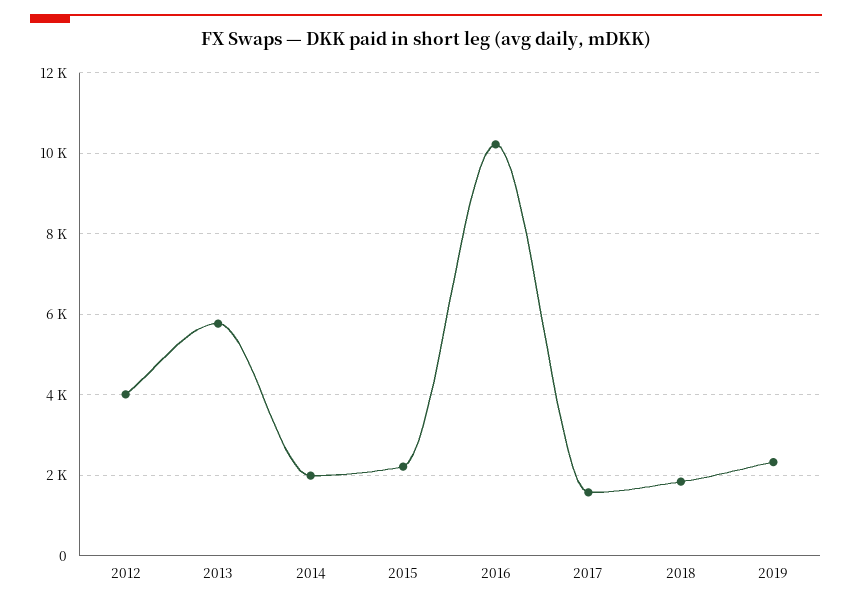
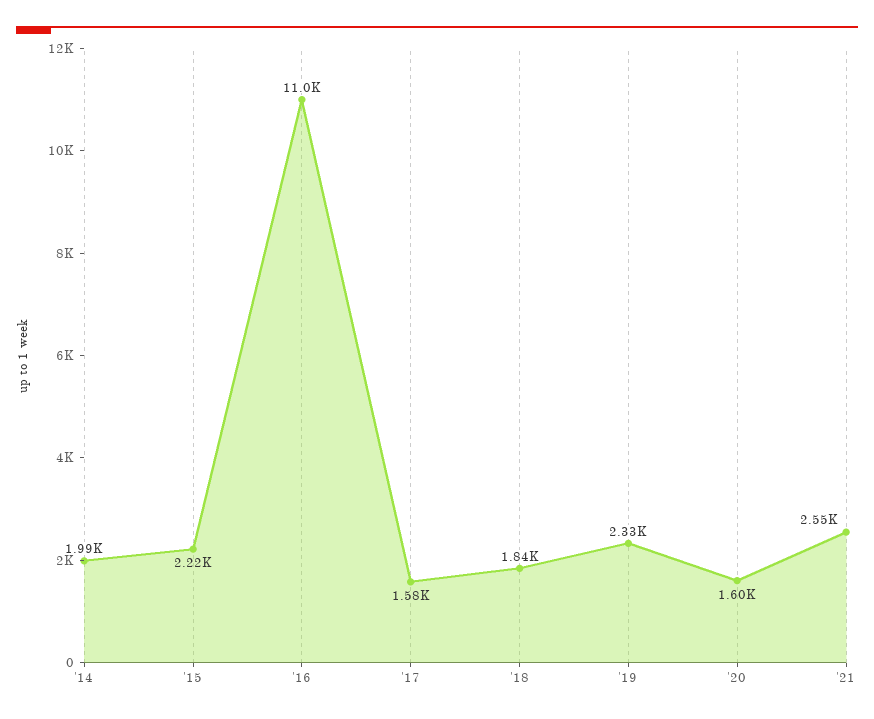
2012: 4000 -> none
2013: 5800 -> none
2016: 10200 -> 11000
'20: none -> 1600
'21: none -> 2550

